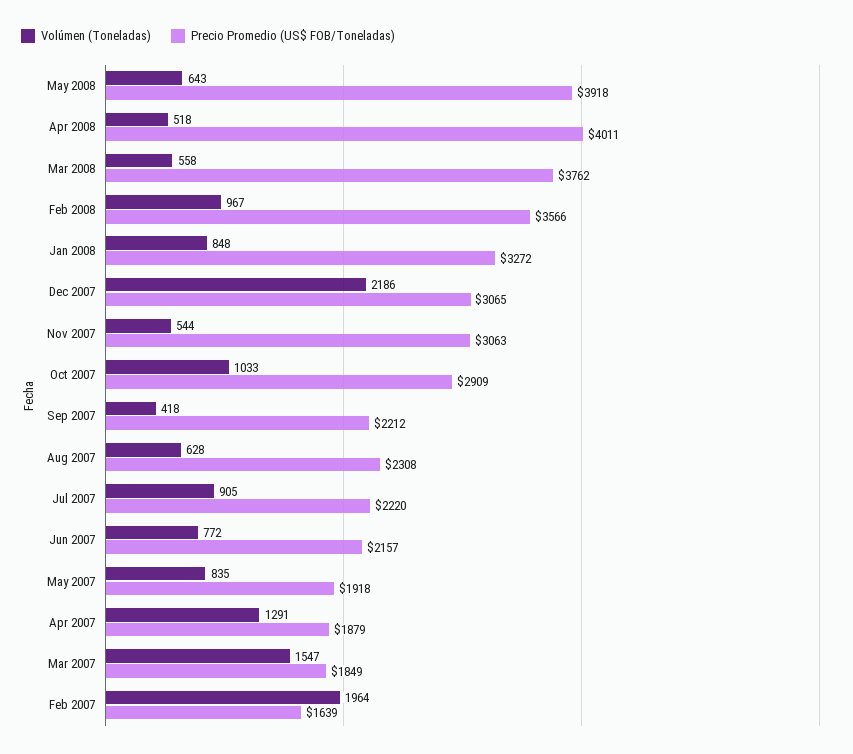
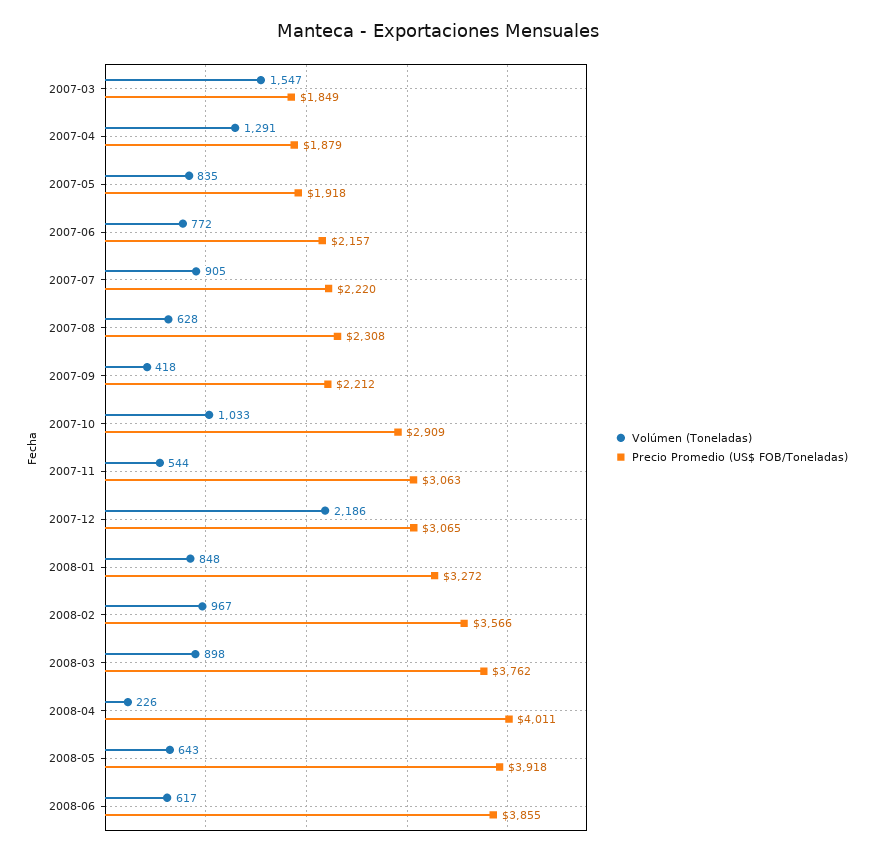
Volúmen (Toneladas), Apr 2008: 518 -> 226
Volúmen (Toneladas), Mar 2008: 558 -> 898
Volúmen (Toneladas), Feb 2007: 1964 -> none
Precio Promedio (US$ FOB/Toneladas), Feb 2007: 1639 -> none
Volúmen (Toneladas), 2008-06: none -> 617
Precio Promedio (US$ FOB/Toneladas), 2008-06: none -> 3855

